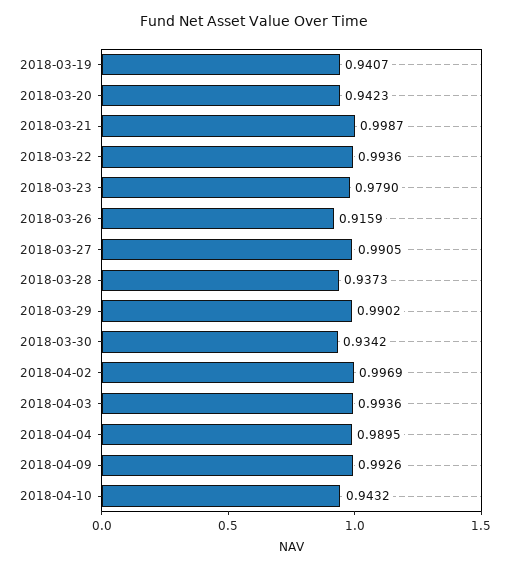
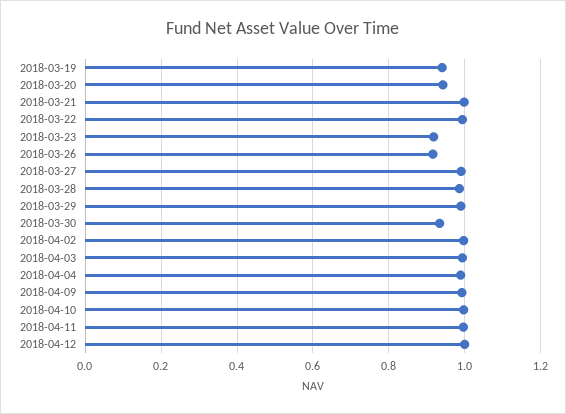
2018-03-23: 0.979 -> 0.92
2018-03-28: 0.9373 -> 0.98
2018-04-10: 0.9432 -> 1
2018-04-11: none -> 1
2018-04-12: none -> 1

